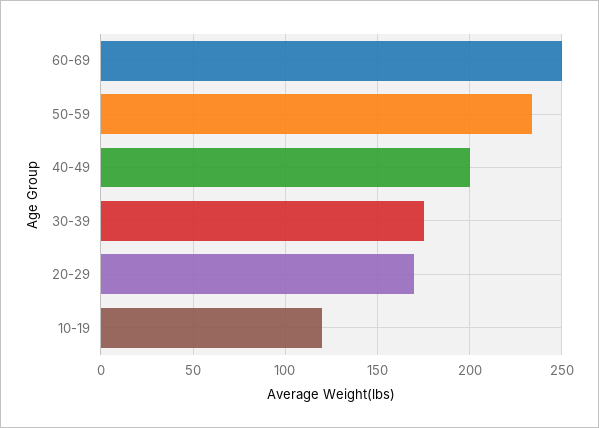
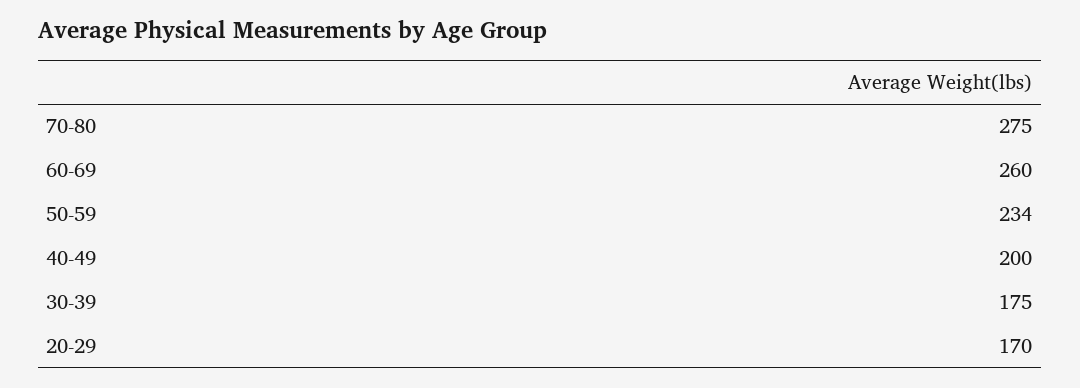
60-69: 250 -> 260
10-19: 120 -> none
70-80: none -> 275

